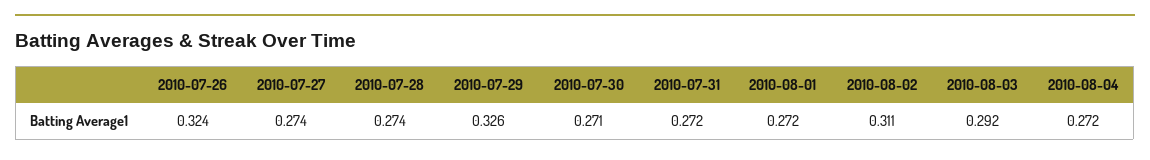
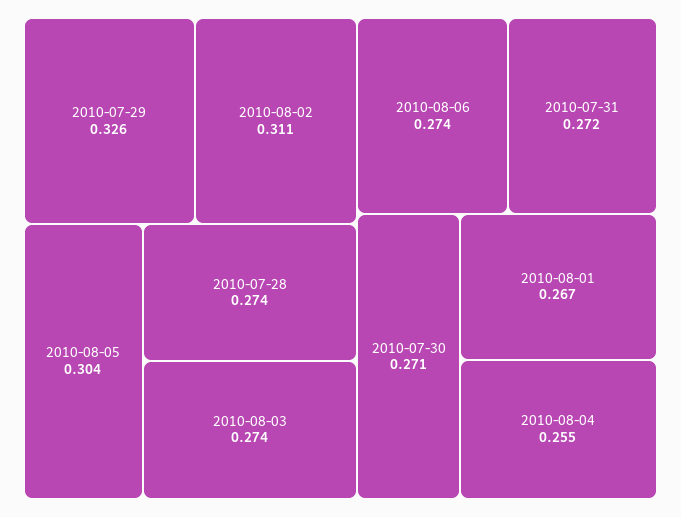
2010-07-26: 0.324 -> none
2010-07-27: 0.274 -> none
2010-08-01: 0.272 -> 0.267
2010-08-03: 0.292 -> 0.274
2010-08-04: 0.272 -> 0.255
2010-08-05: none -> 0.304
2010-08-06: none -> 0.274

